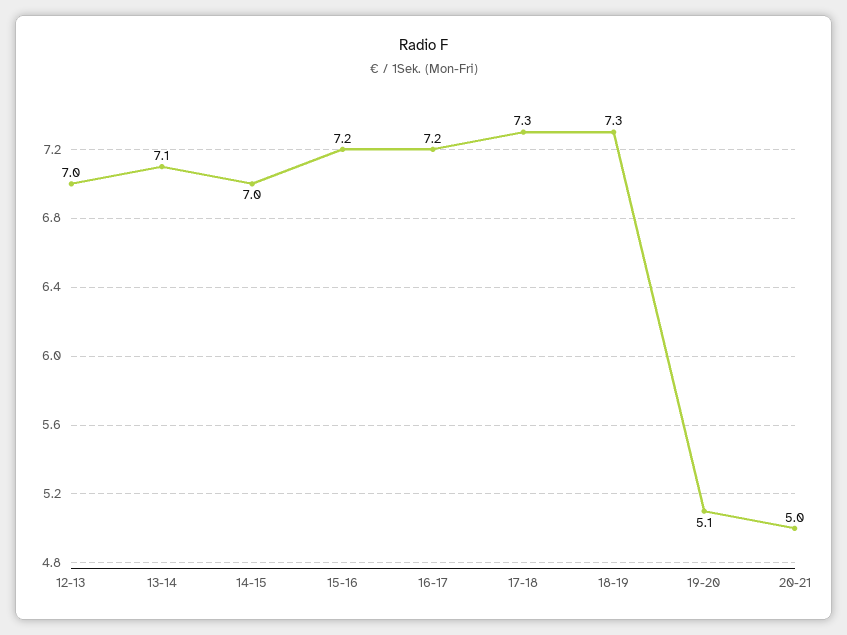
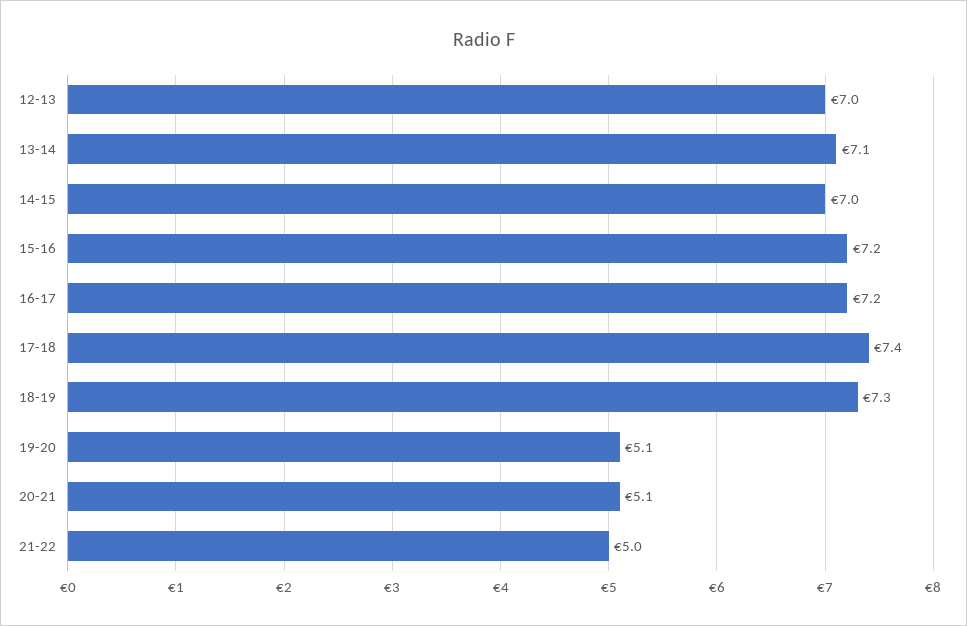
17-18: 7.3 -> 7.4
20-21: 5 -> 5.1
21-22: none -> 5

